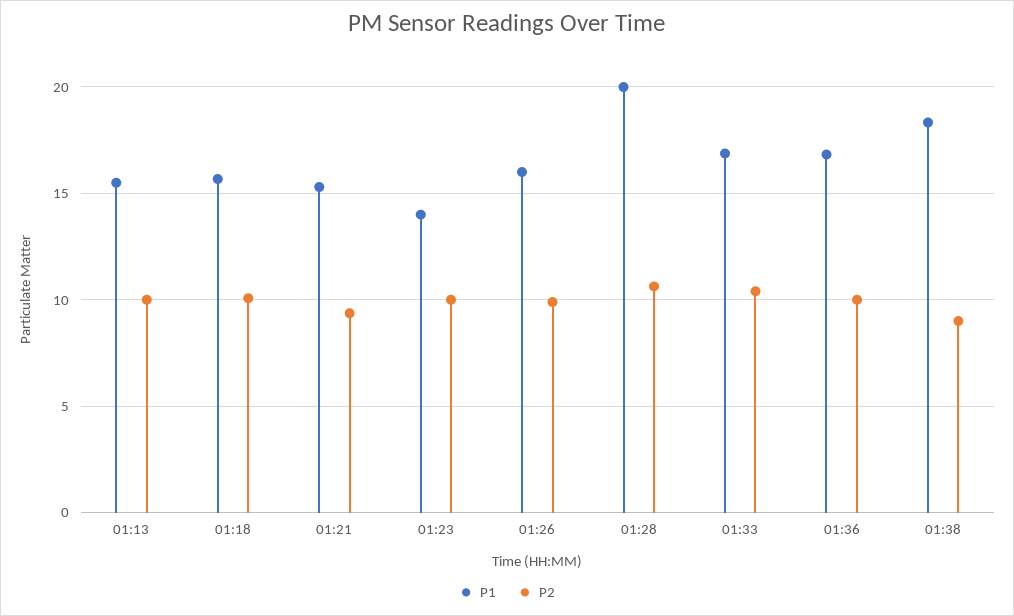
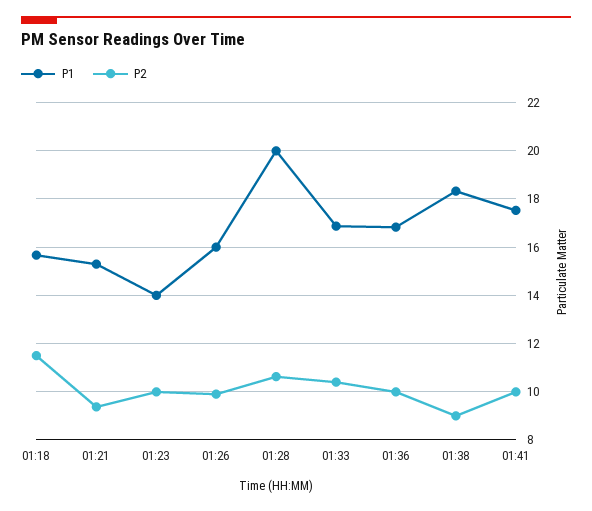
P1, 01:13: 15.5 -> none
P2, 01:13: 10 -> none
P2, 01:18: 10 -> 11.5
P1, 01:41: none -> 17.5
P2, 01:41: none -> 10

